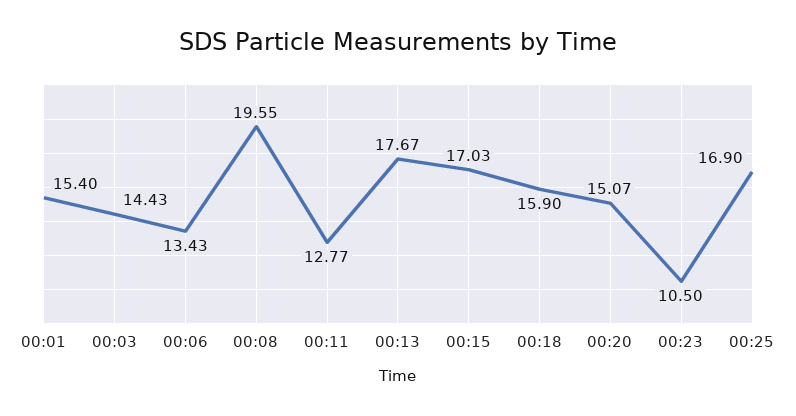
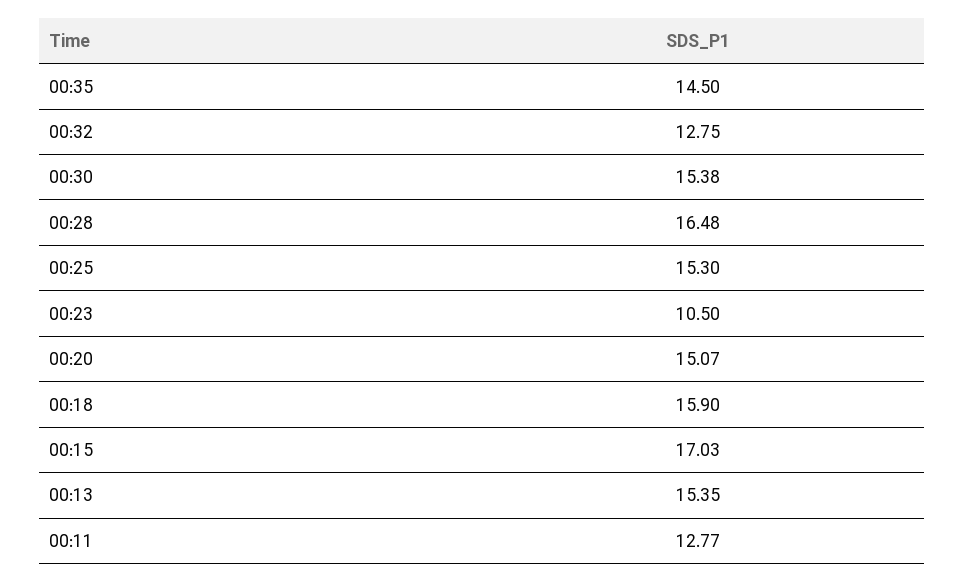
00:01: 15.4 -> none
00:03: 14.43 -> none
00:06: 13.43 -> none
00:08: 19.55 -> none
00:13: 17.67 -> 15.35
00:25: 16.9 -> 15.3
00:35: none -> 14.5
00:32: none -> 12.75
00:30: none -> 15.38
00:28: none -> 16.48

